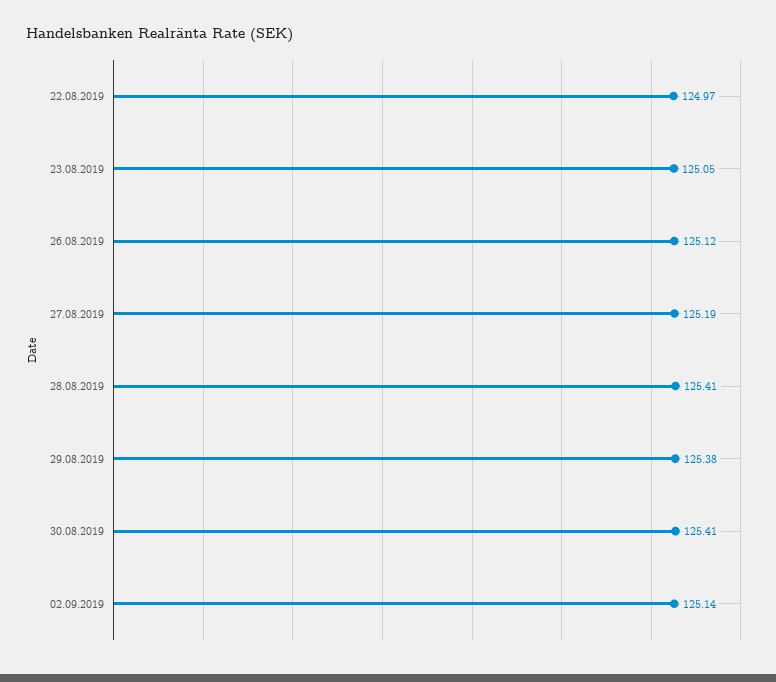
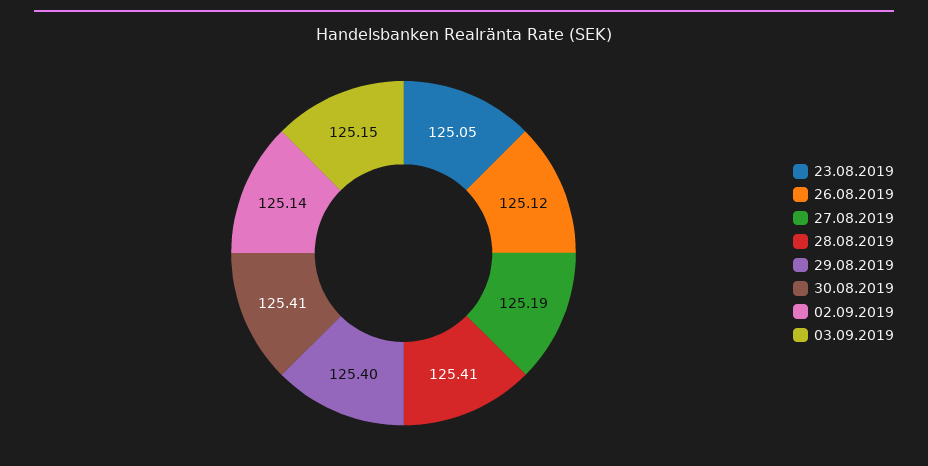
22.08.2019: 124.97 -> none
29.08.2019: 125.38 -> 125.4
03.09.2019: none -> 125.15

